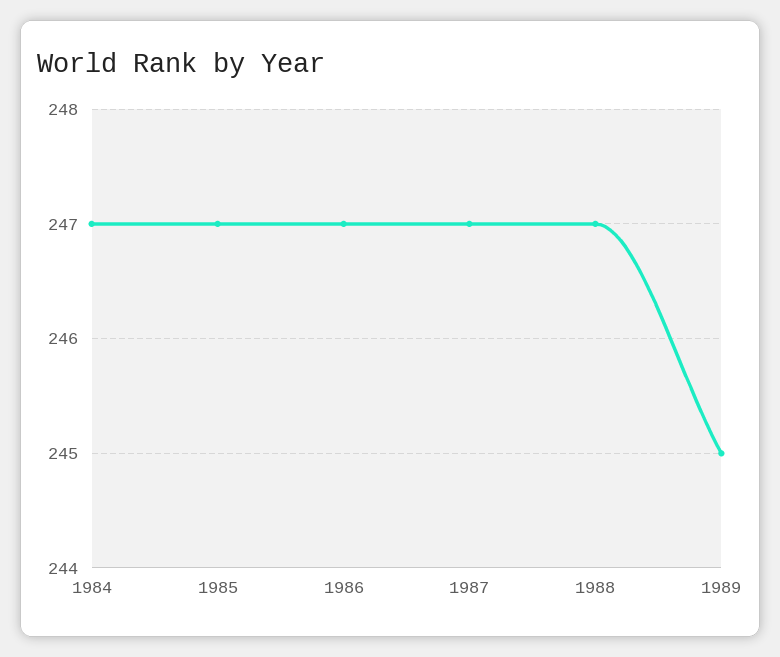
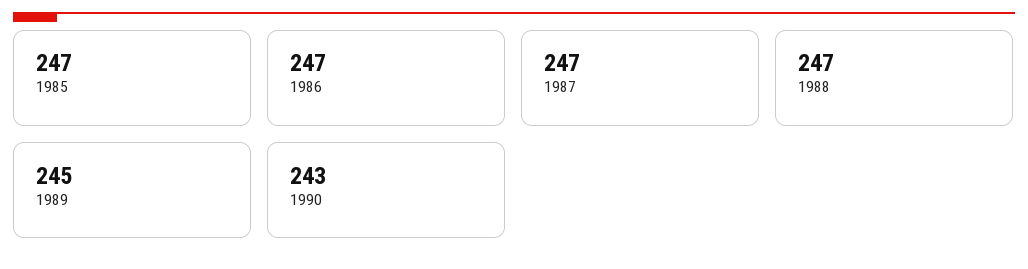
1984: 247 -> none
1990: none -> 243

